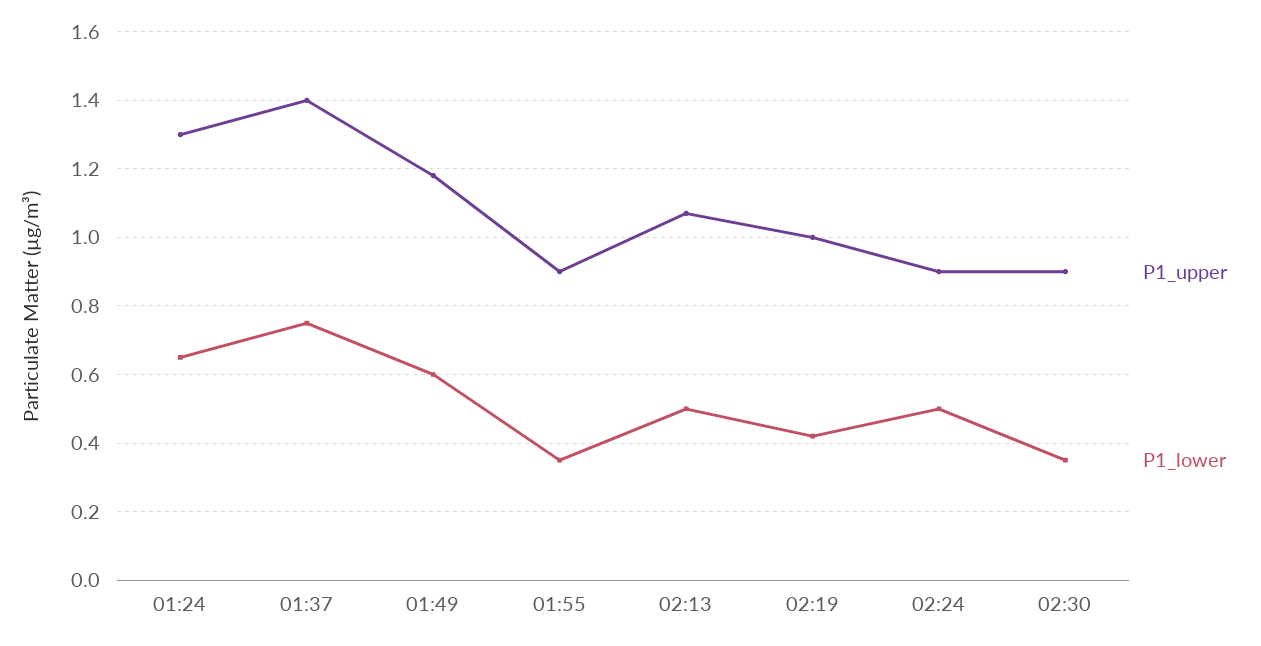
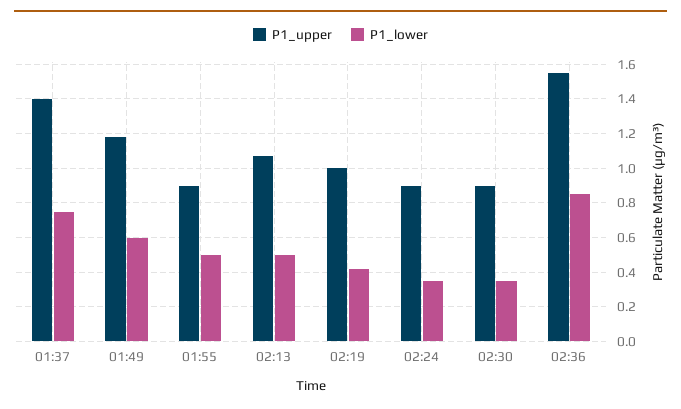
P1_upper, 01:24: 1.3 -> none
P1_lower, 01:24: 0.65 -> none
P1_lower, 01:55: 0.35 -> 0.5
P1_lower, 02:24: 0.5 -> 0.35
P1_upper, 02:36: none -> 1.55
P1_lower, 02:36: none -> 0.85

